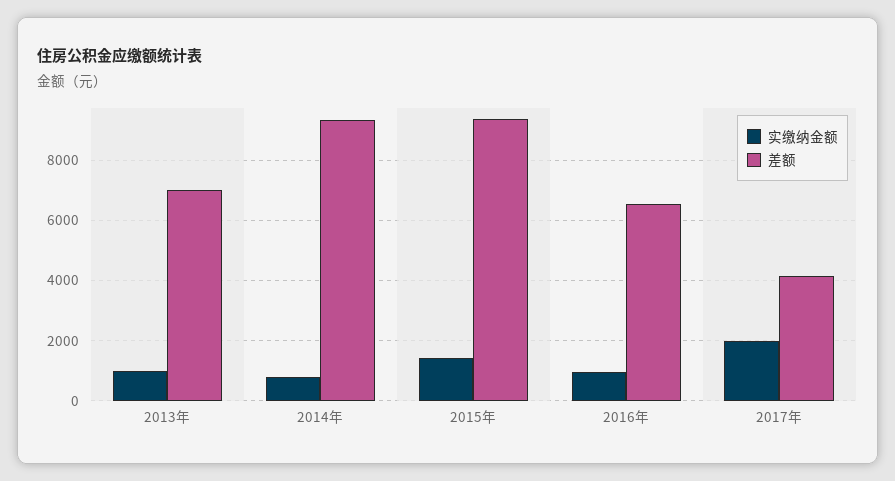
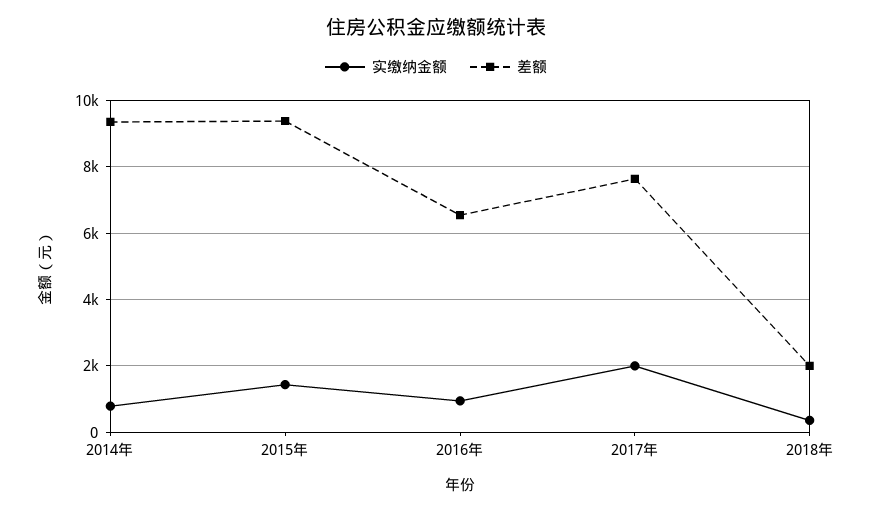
实缴纳金额, 2013年: 1000 -> none
差额, 2013年: 7000 -> none
差额, 2017年: 4200 -> 7600
实缴纳金额, 2018年: none -> 400
差额, 2018年: none -> 2000

